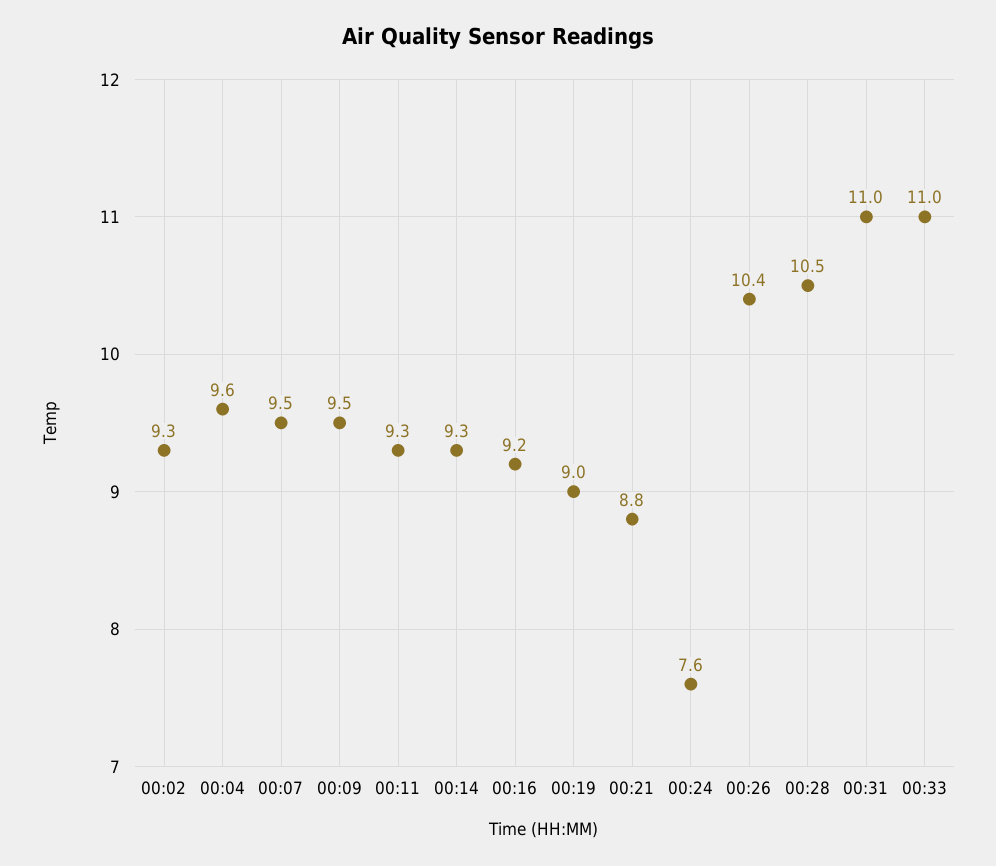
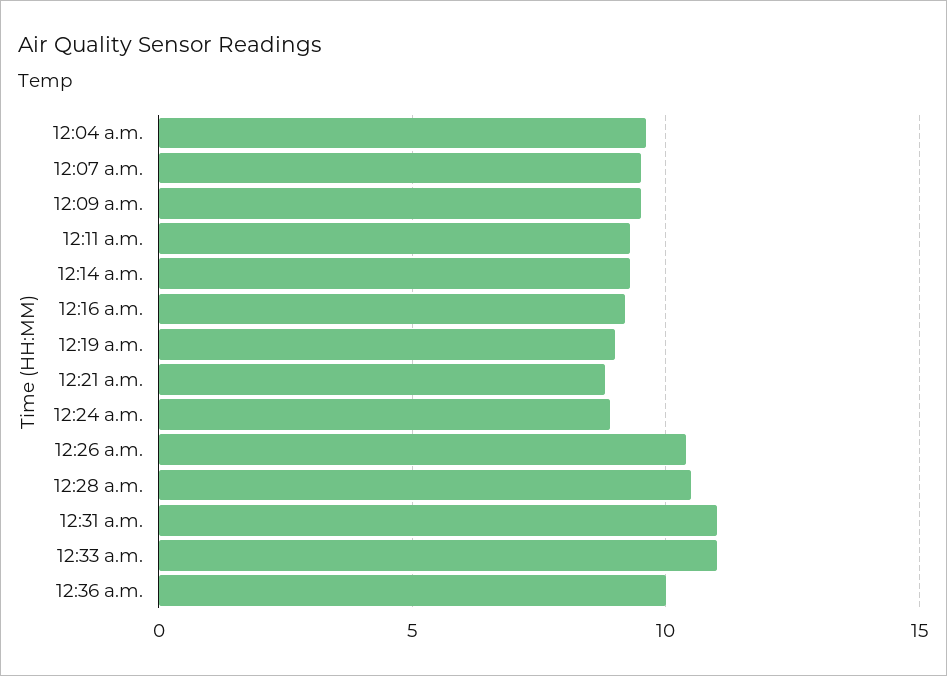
00:02: 9.3 -> none
00:24: 7.6 -> 9
12:36 a.m.: none -> 10

